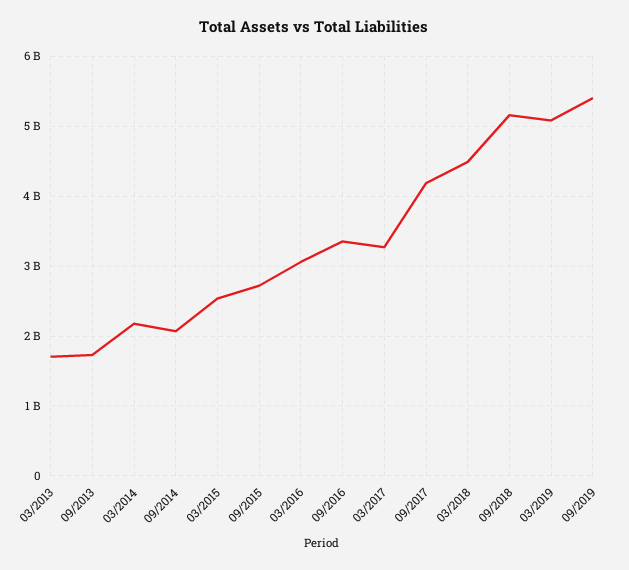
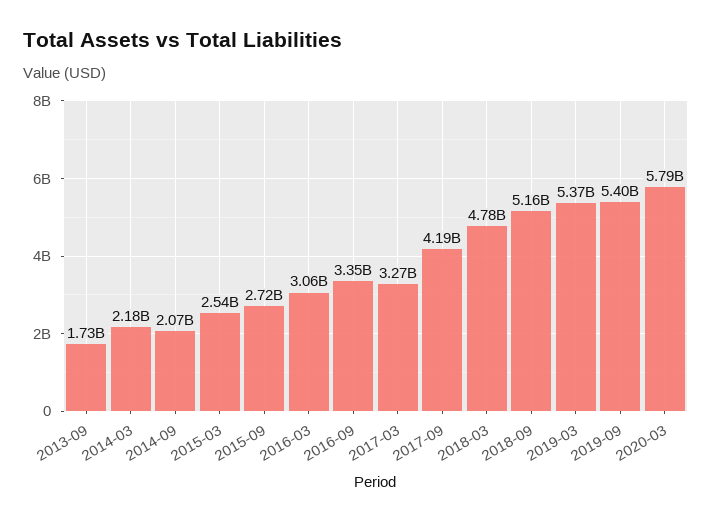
03/2013: 1700000000 -> none
03/2018: 4500000000 -> 4780000000
03/2019: 5100000000 -> 5370000000
2020-03: none -> 5790000000

